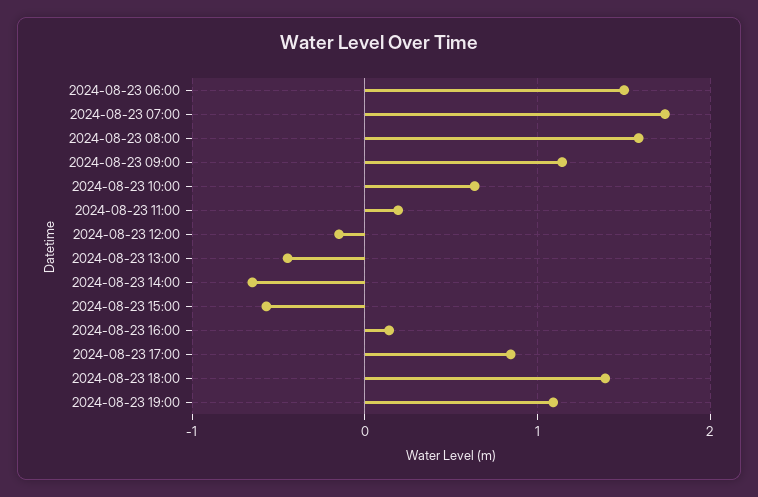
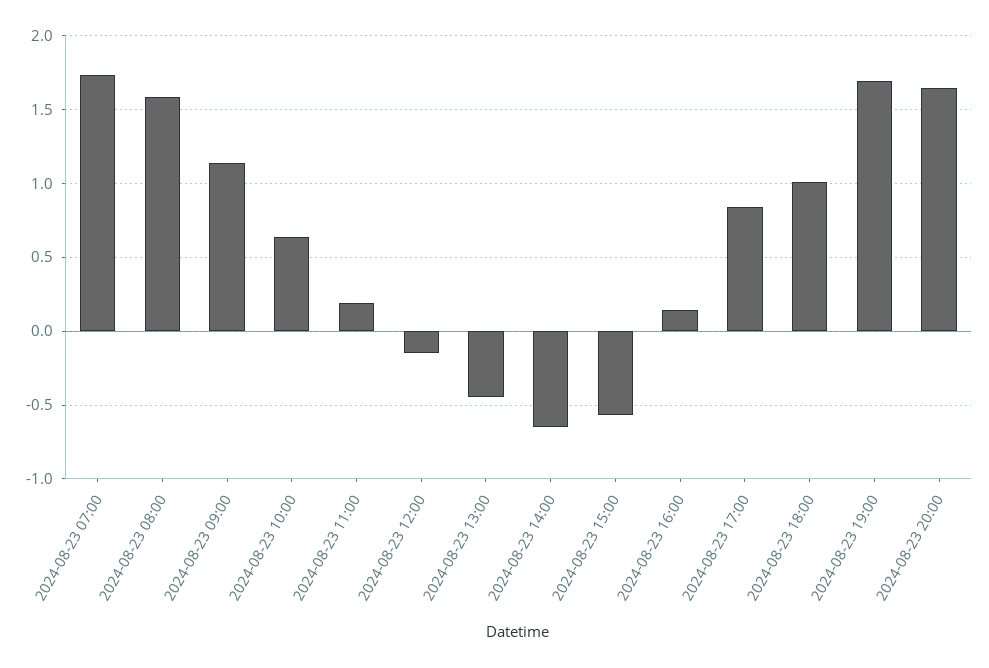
2024-08-23 06:00: 1.5 -> none
2024-08-23 18:00: 1.4 -> 1
2024-08-23 19:00: 1.1 -> 1.7
2024-08-23 20:00: none -> 1.65

